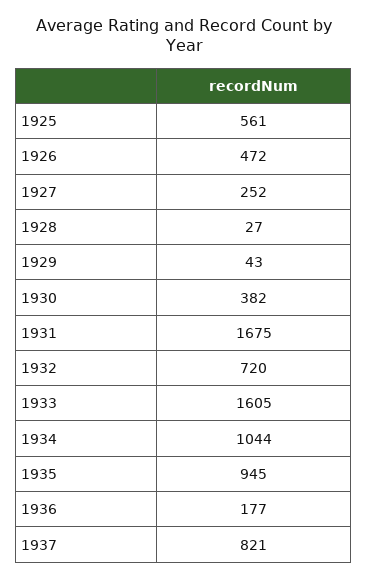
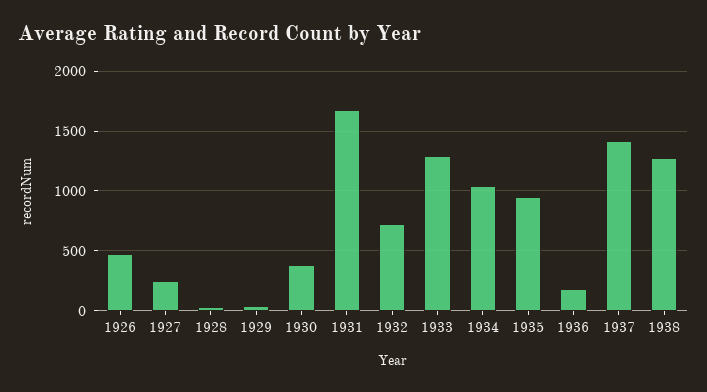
1925: 561 -> none
1933: 1605 -> 1300
1937: 821 -> 1400
1938: none -> 1300

